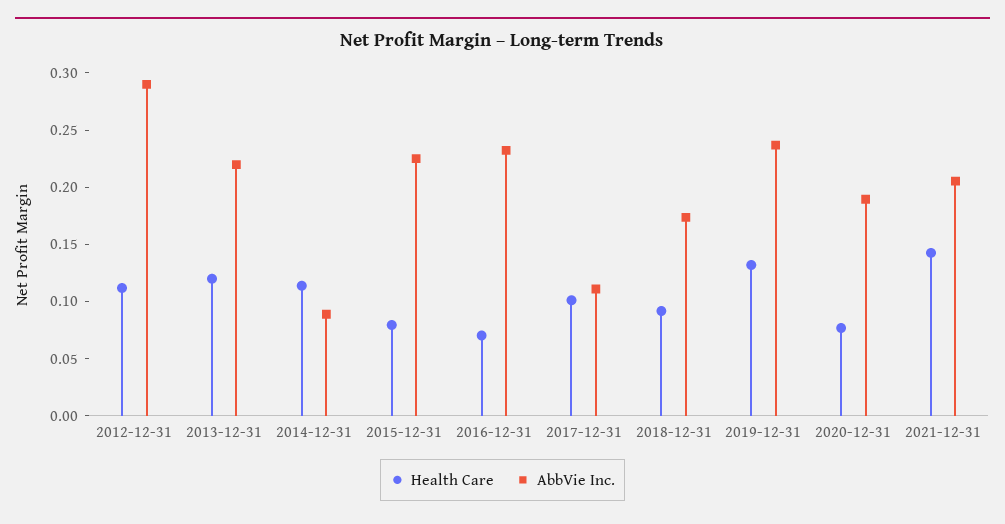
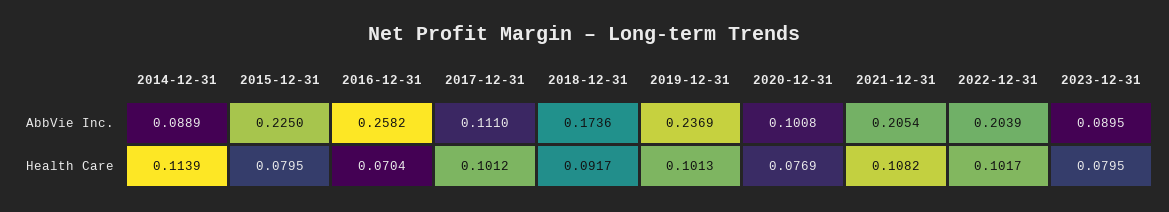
Health Care, 2012-12-31: 0.11 -> none
AbbVie Inc., 2012-12-31: 0.29 -> none
Health Care, 2013-12-31: 0.12 -> none
AbbVie Inc., 2013-12-31: 0.22 -> none
AbbVie Inc., 2016-12-31: 0.23 -> 0.2582
Health Care, 2019-12-31: 0.13 -> 0.1013
AbbVie Inc., 2020-12-31: 0.19 -> 0.1008
Health Care, 2021-12-31: 0.14 -> 0.1082
AbbVie Inc., 2022-12-31: none -> 0.2039
AbbVie Inc., 2023-12-31: none -> 0.0895
Health Care, 2022-12-31: none -> 0.1017
Health Care, 2023-12-31: none -> 0.0795

